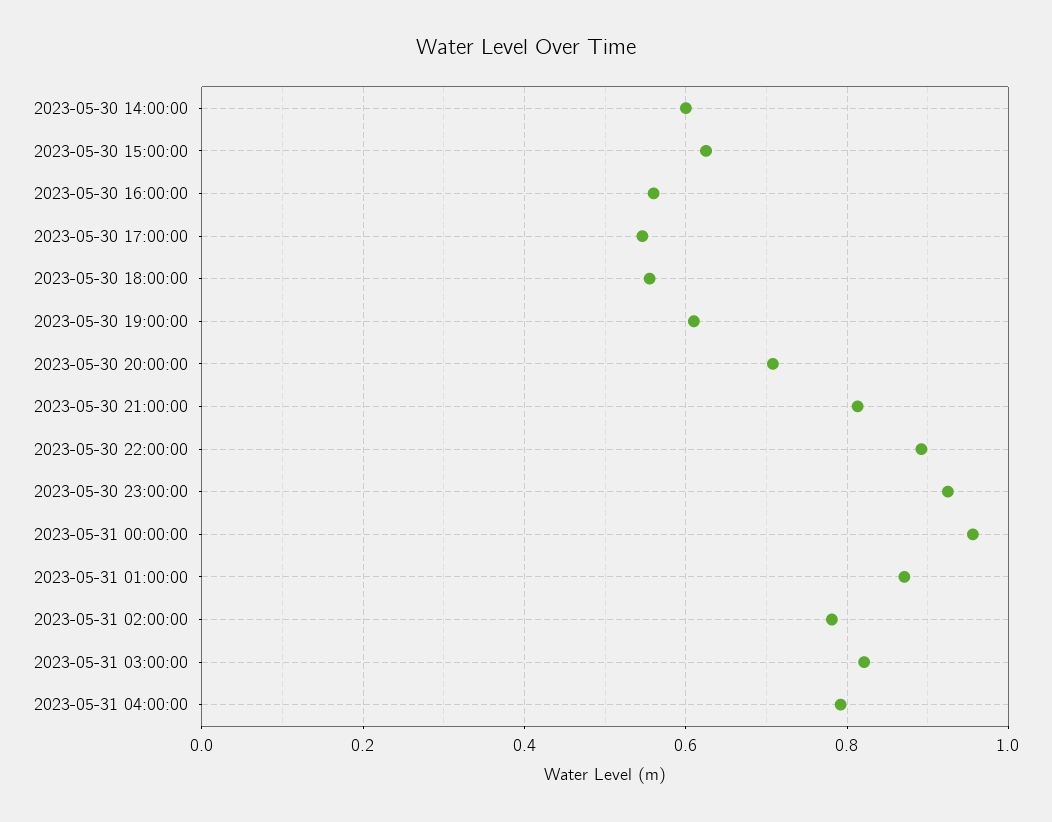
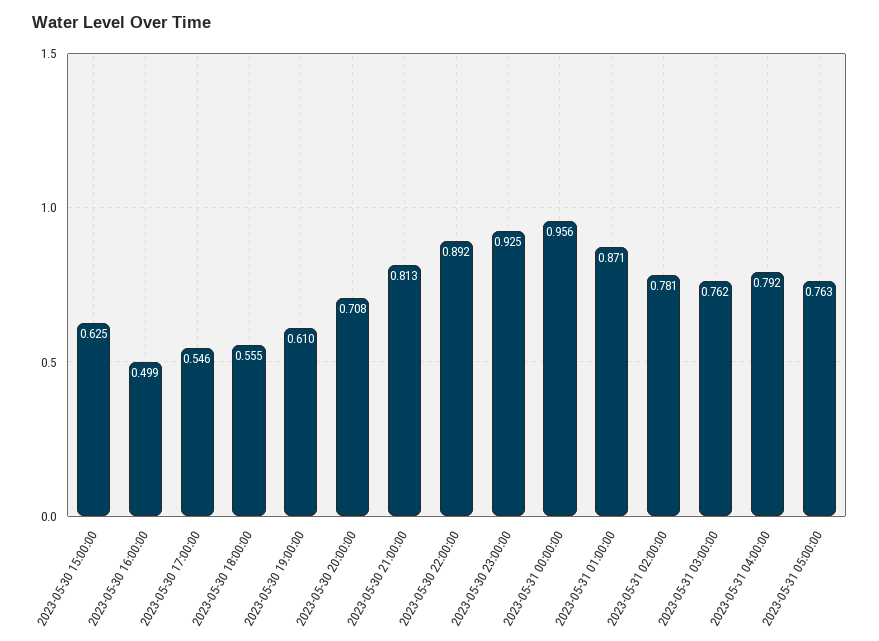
2023-05-30 14:00:00: 0.6 -> none
2023-05-30 16:00:00: 0.56 -> 0.499
2023-05-31 03:00:00: 0.82 -> 0.762
2023-05-31 05:00:00: none -> 0.763

